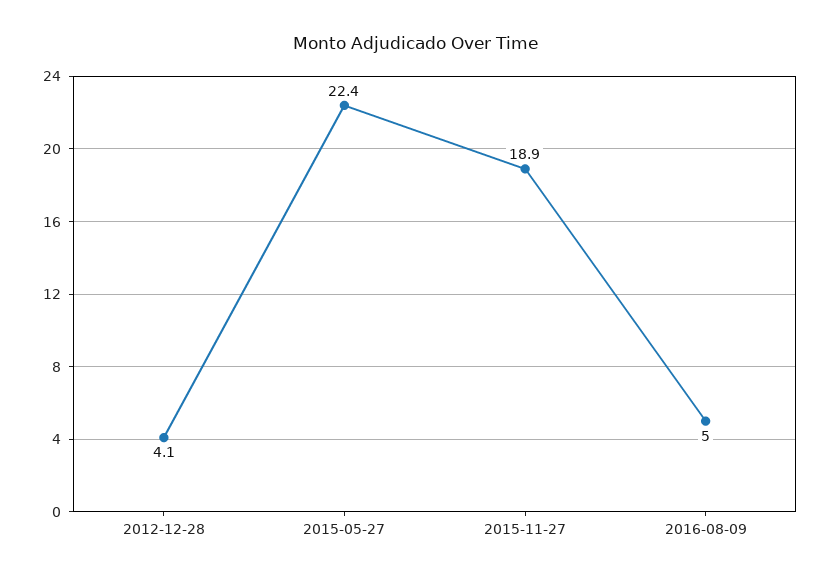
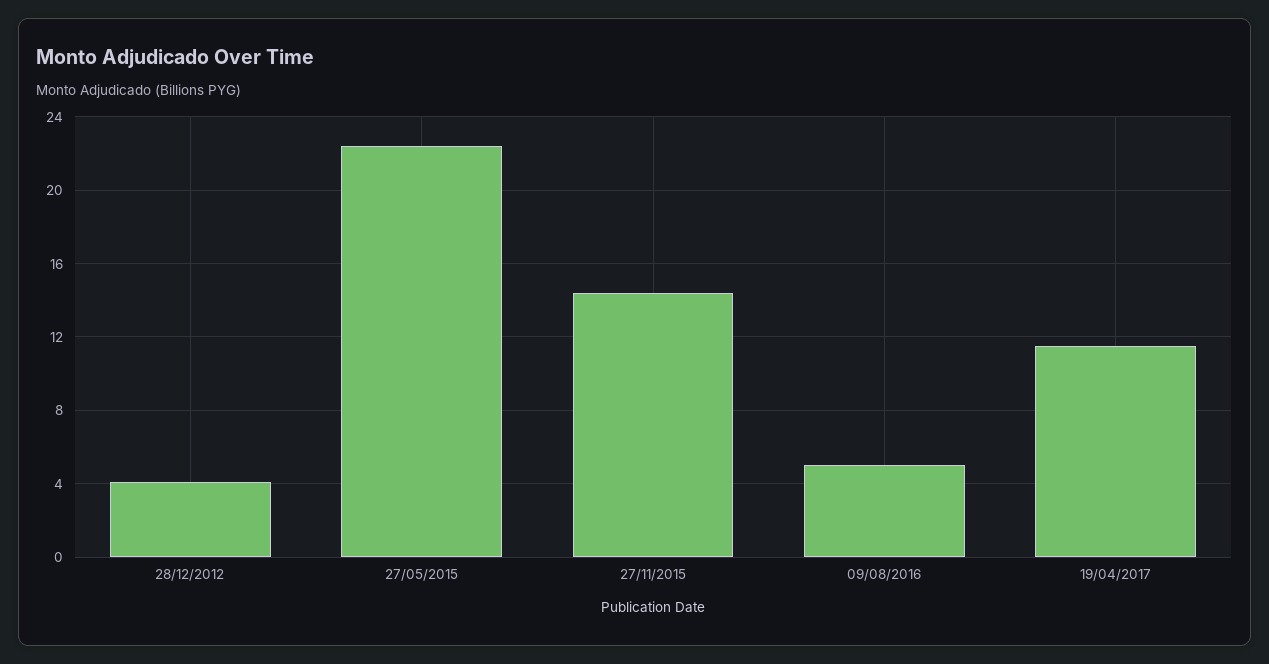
2015-11-27: 18.9 -> 14.5
19/04/2017: none -> 11.5

